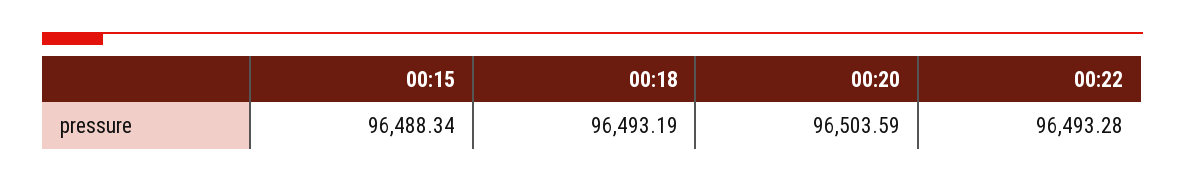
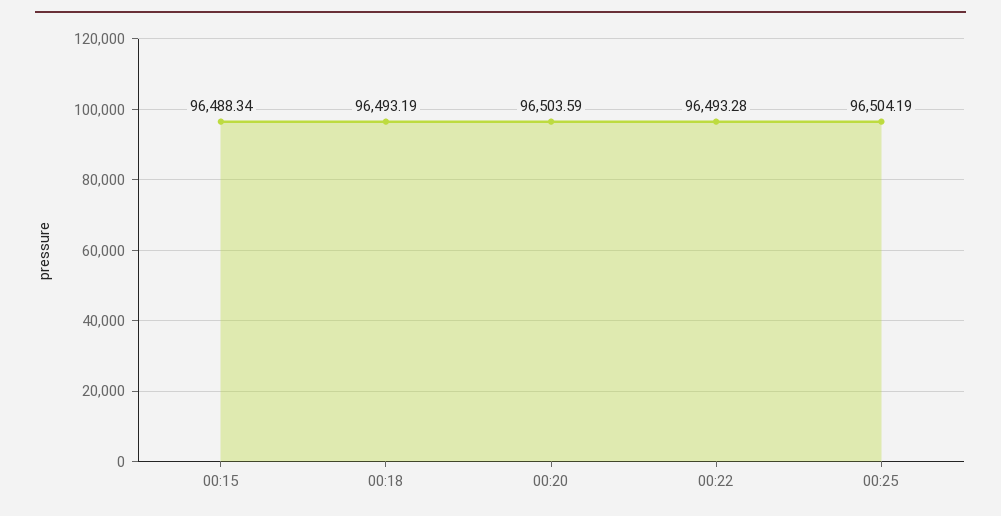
00:25: none -> 96504.19

